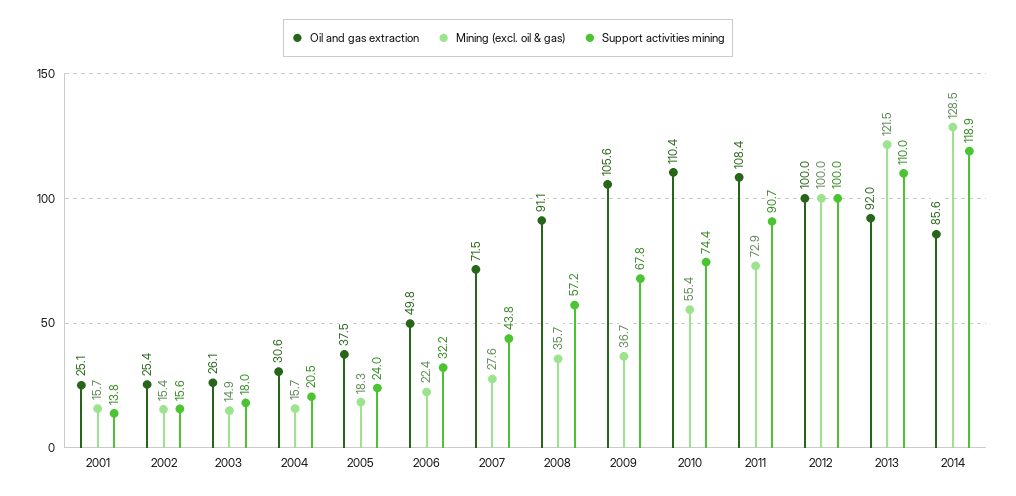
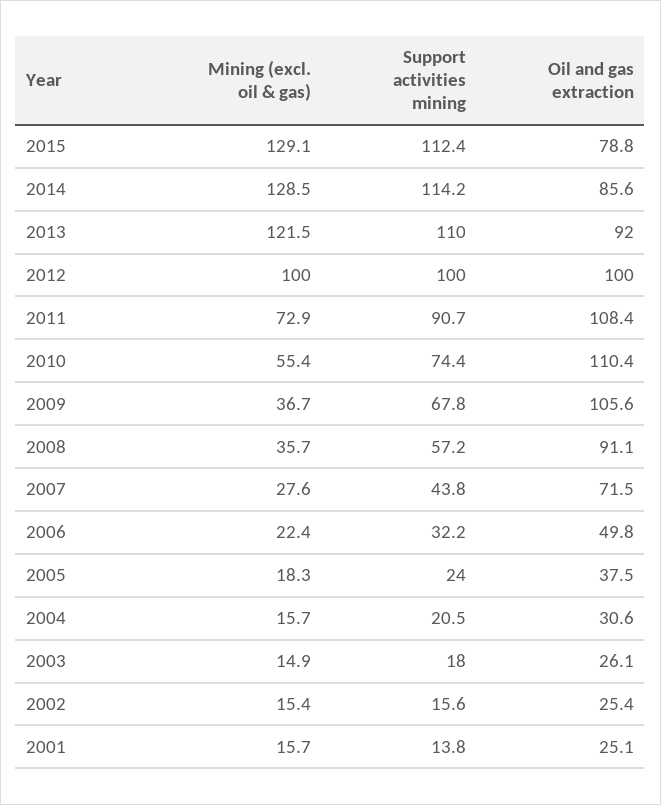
Support activities mining, 2014: 118.9 -> 114.2
Mining (excl. oil & gas), 2015: none -> 129.1
Support activities mining, 2015: none -> 112.4
Oil and gas extraction, 2015: none -> 78.8

